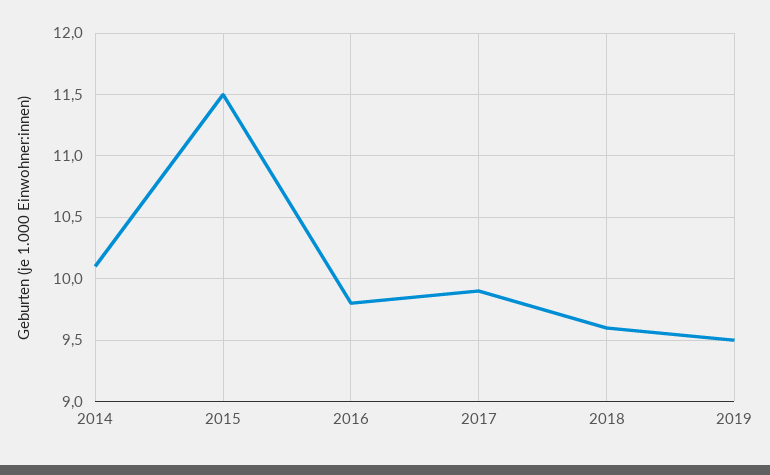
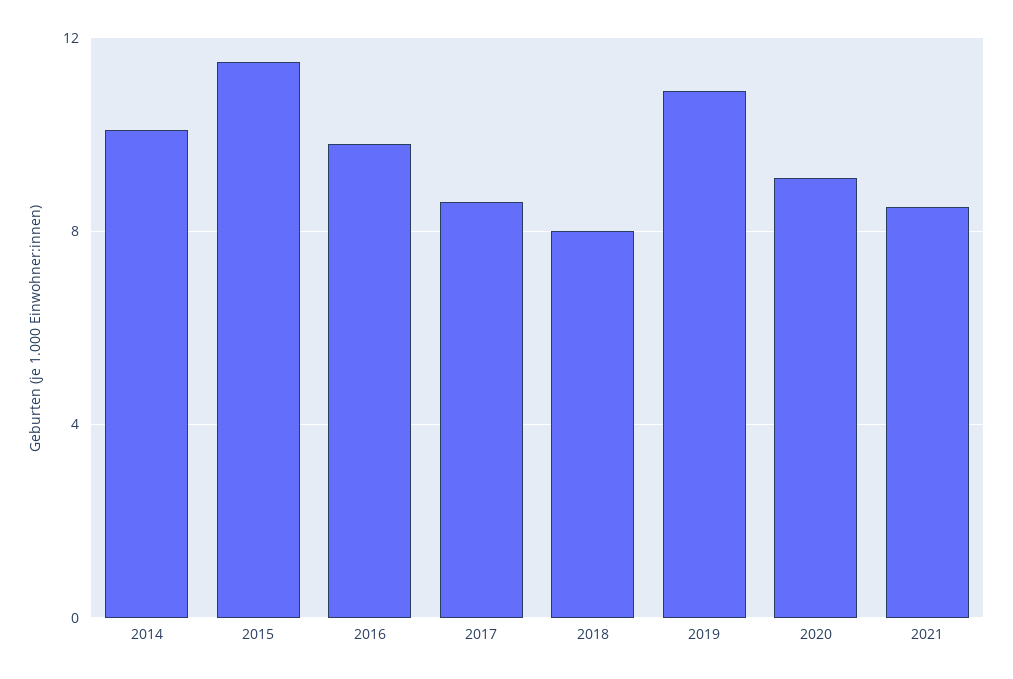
2017: 9.9 -> 8.5
2018: 9.6 -> 8
2019: 9.5 -> 11
2020: none -> 9
2021: none -> 8.5

